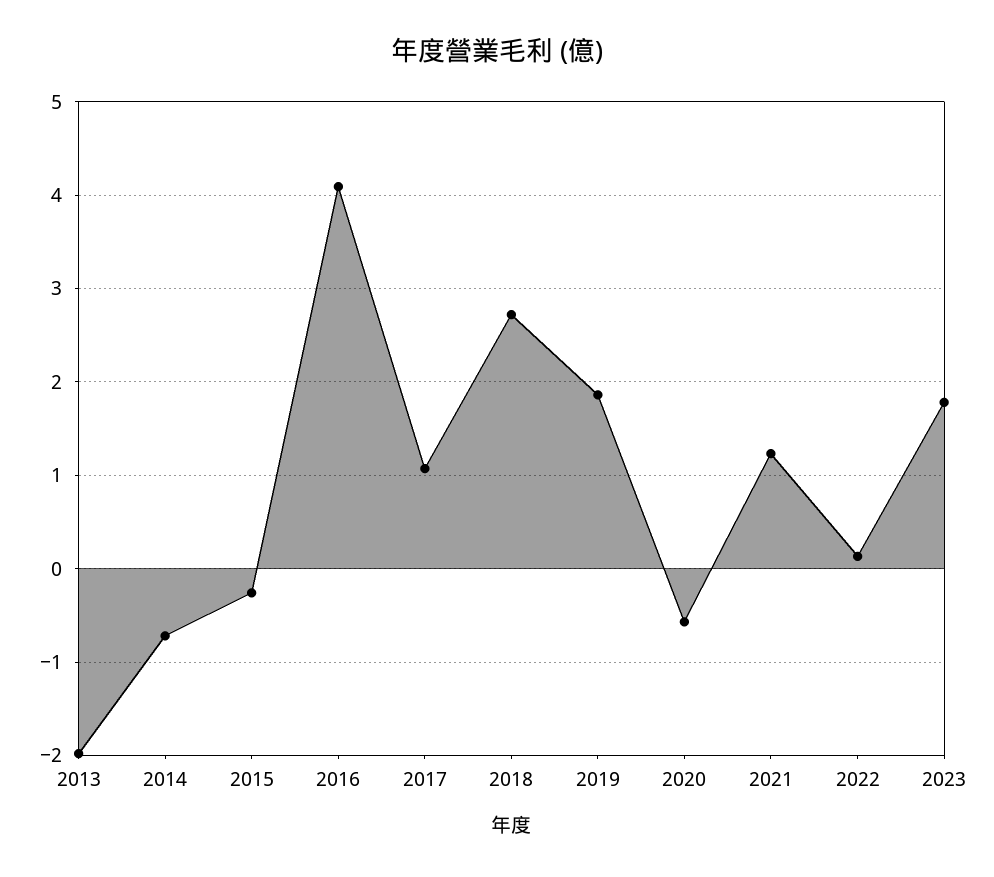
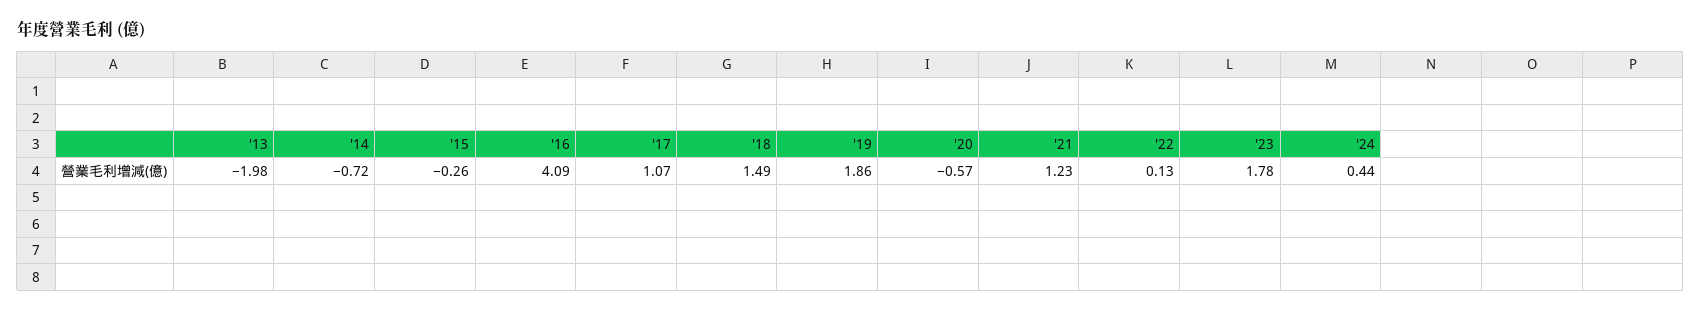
2018: 2.7 -> 1.49
'24: none -> 0.44

